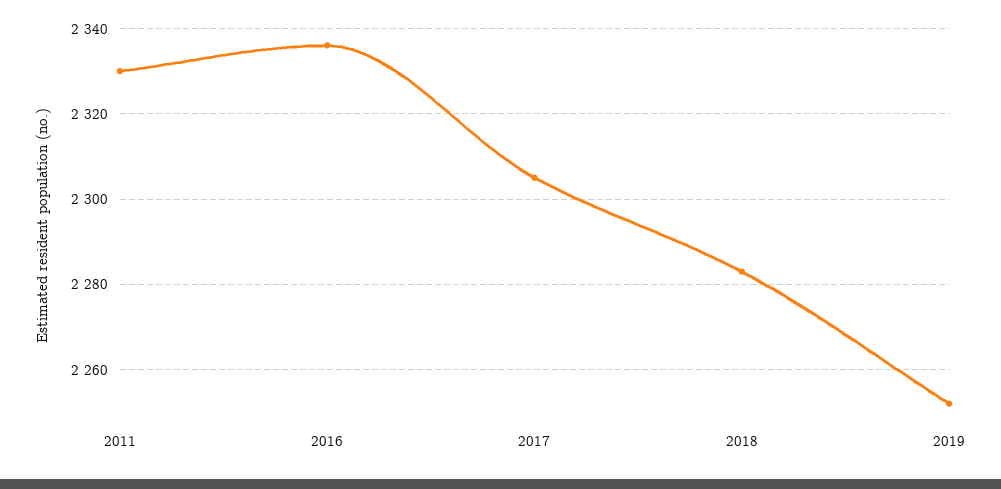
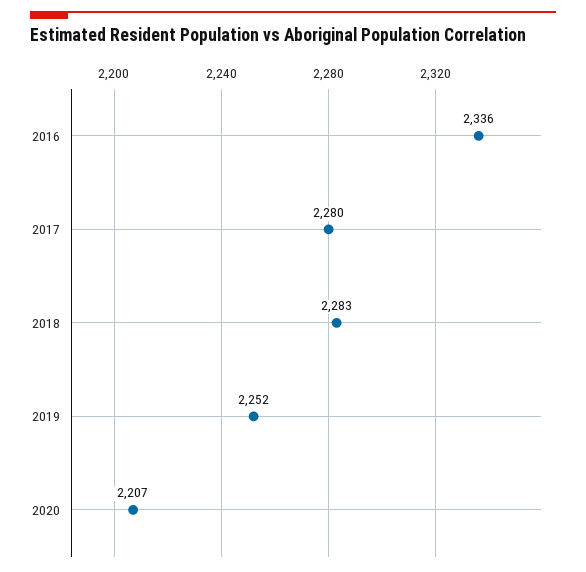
2011: 2330 -> none
2017: 2305 -> 2280
2020: none -> 2207

